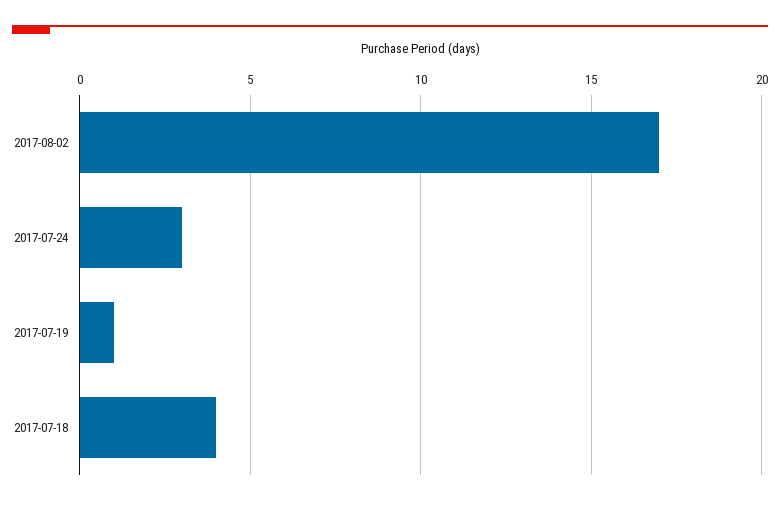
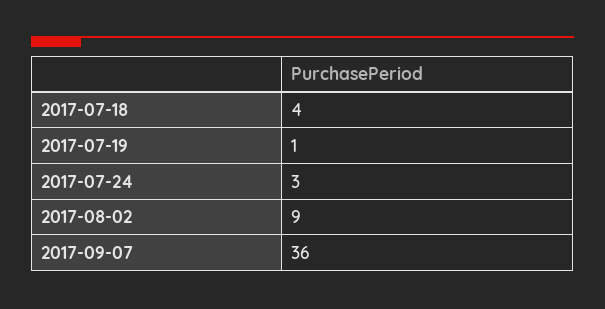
2017-08-02: 17 -> 9
2017-09-07: none -> 36

